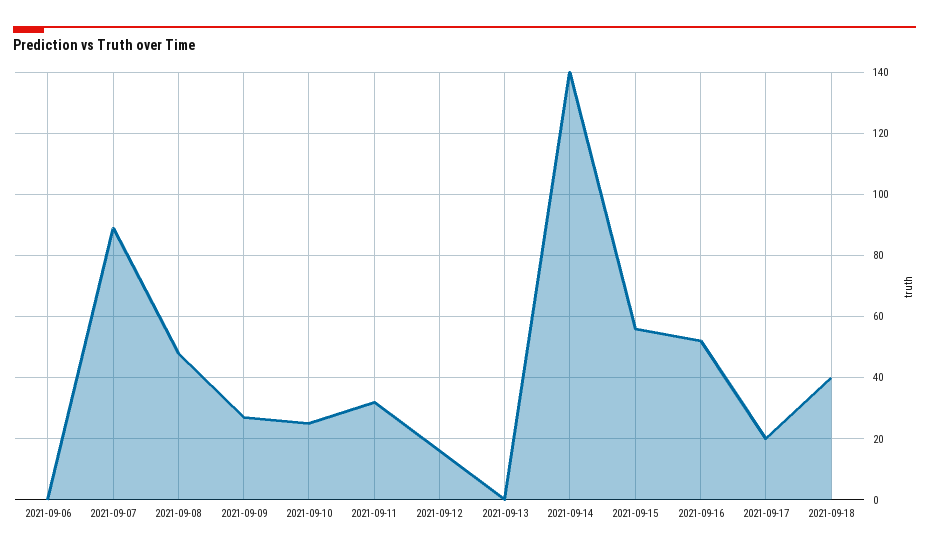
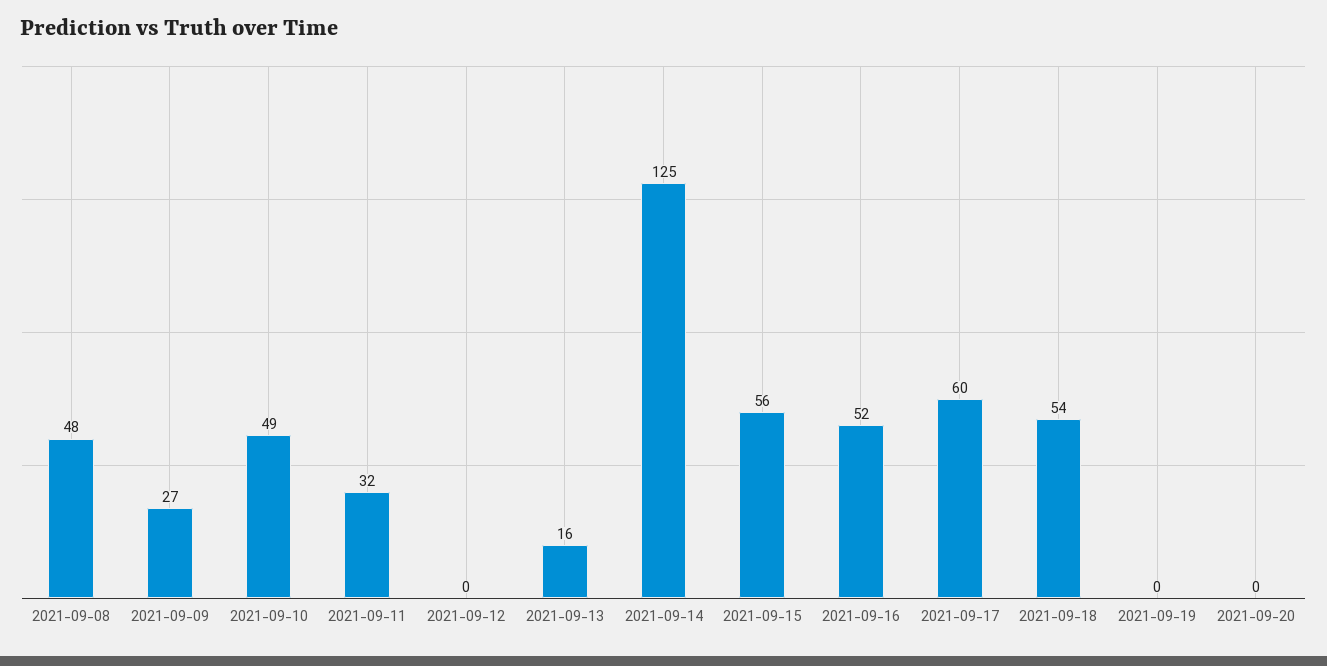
2021-09-06: 0 -> none
2021-09-07: 90 -> none
2021-09-10: 25 -> 49
2021-09-12: 15 -> 0
2021-09-13: 0 -> 16
2021-09-14: 140 -> 125
2021-09-17: 20 -> 60
2021-09-18: 40 -> 54
2021-09-19: none -> 0
2021-09-20: none -> 0

